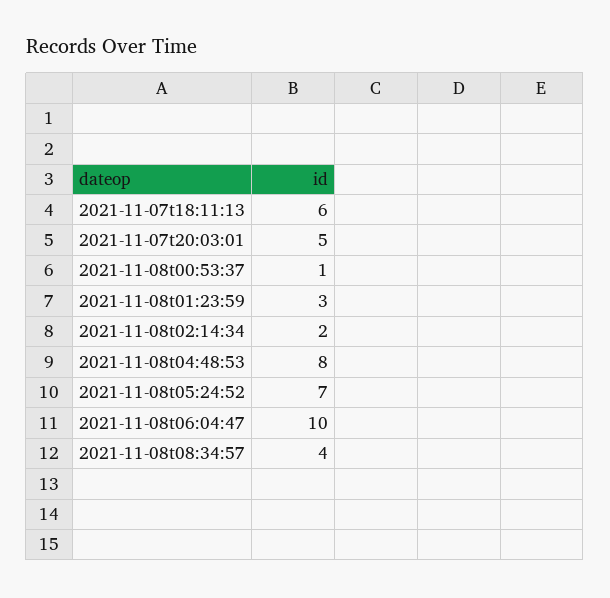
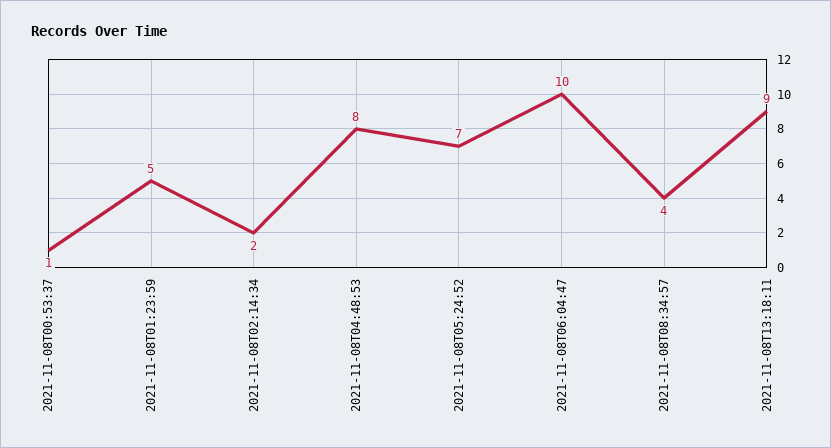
2021-11-07t18:11:13: 6 -> none
2021-11-07t20:03:01: 5 -> none
2021-11-08t01:23:59: 3 -> 5
2021-11-08T13:18:11: none -> 9

